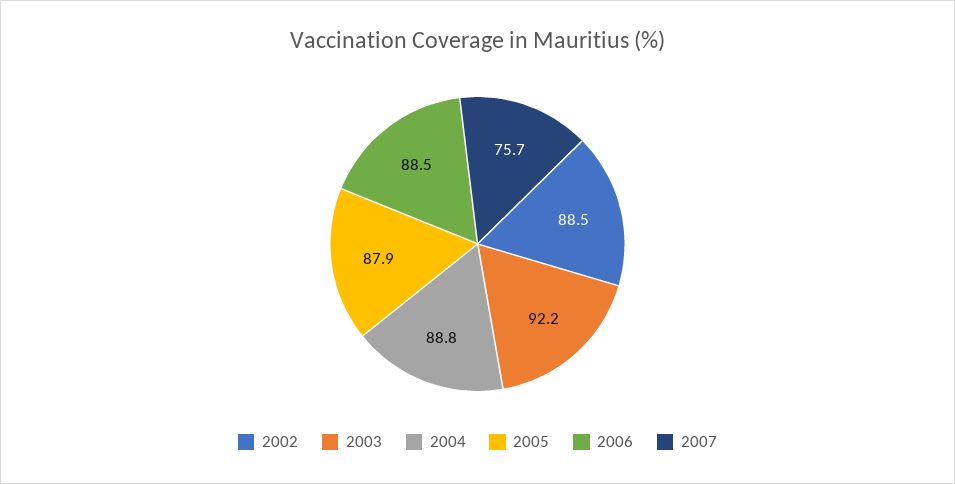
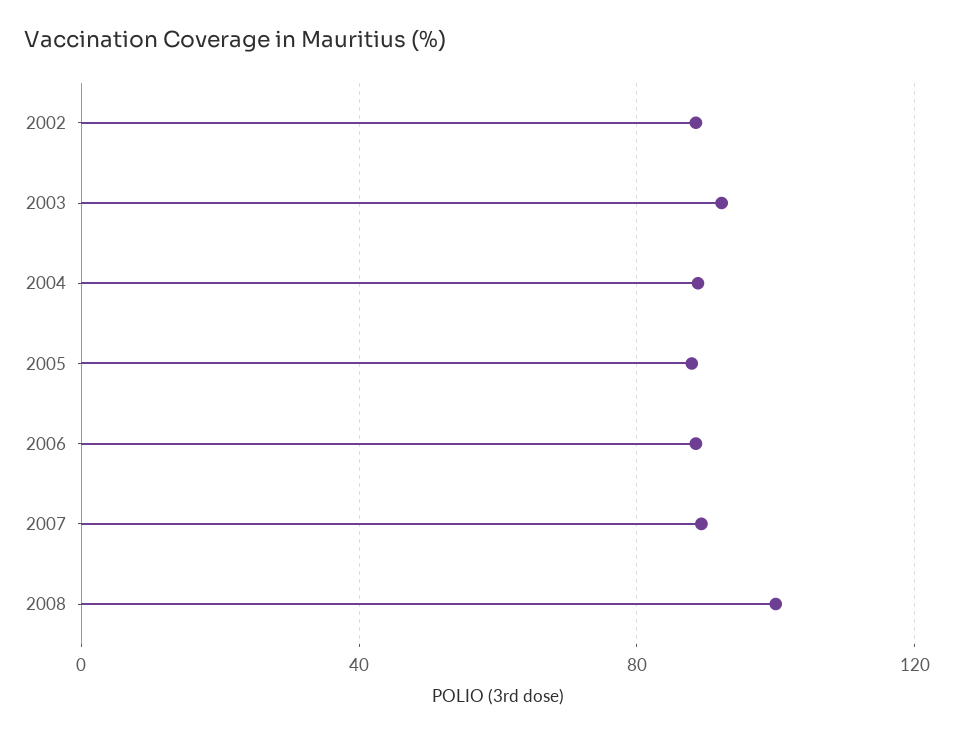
2007: 75.7 -> 90
2008: none -> 100

